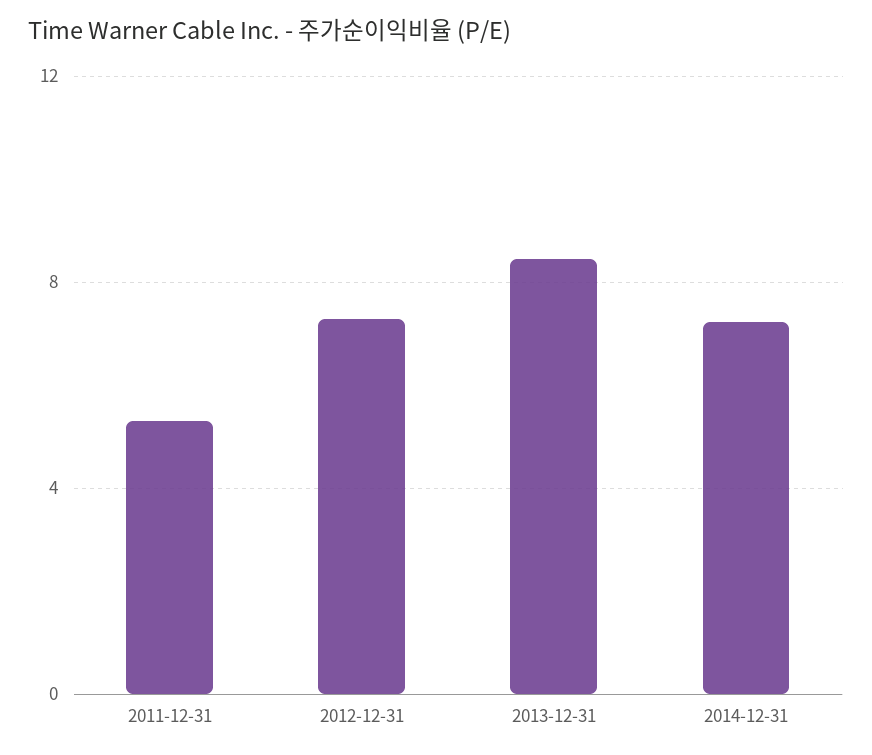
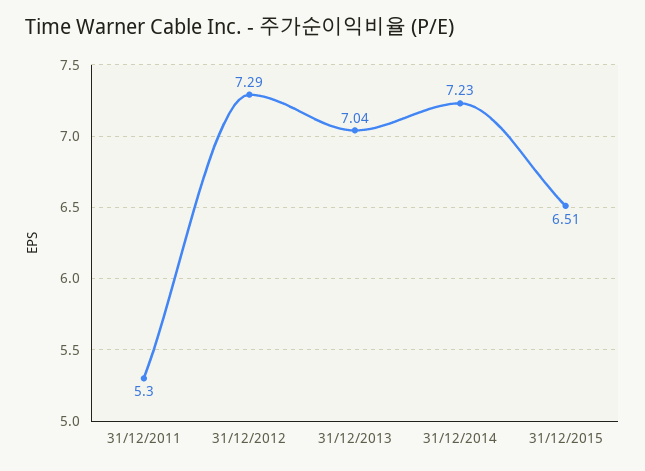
2013-12-31: 8.5 -> 7.04
31/12/2015: none -> 6.51

